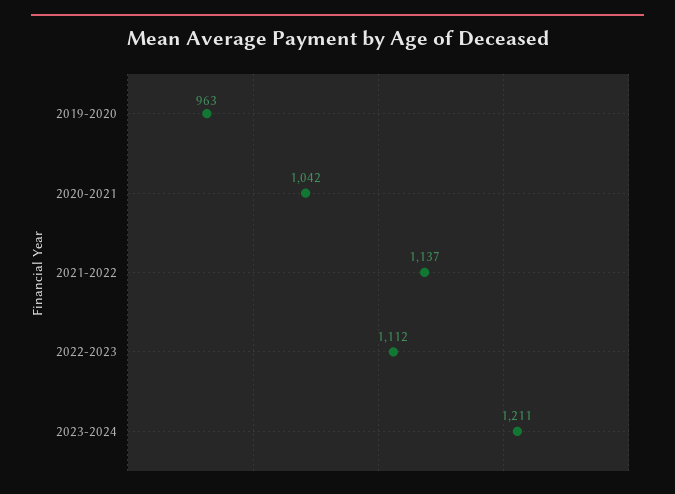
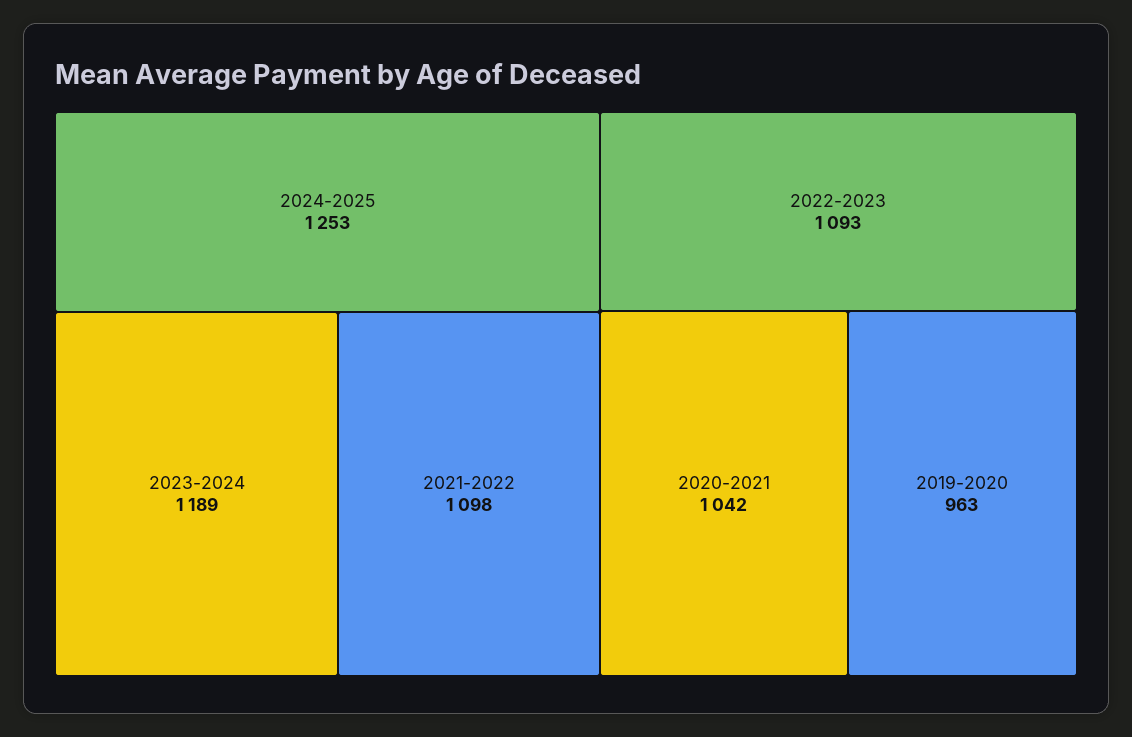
2021-2022: 1137 -> 1098
2022-2023: 1112 -> 1093
2023-2024: 1211 -> 1189
2024-2025: none -> 1253

